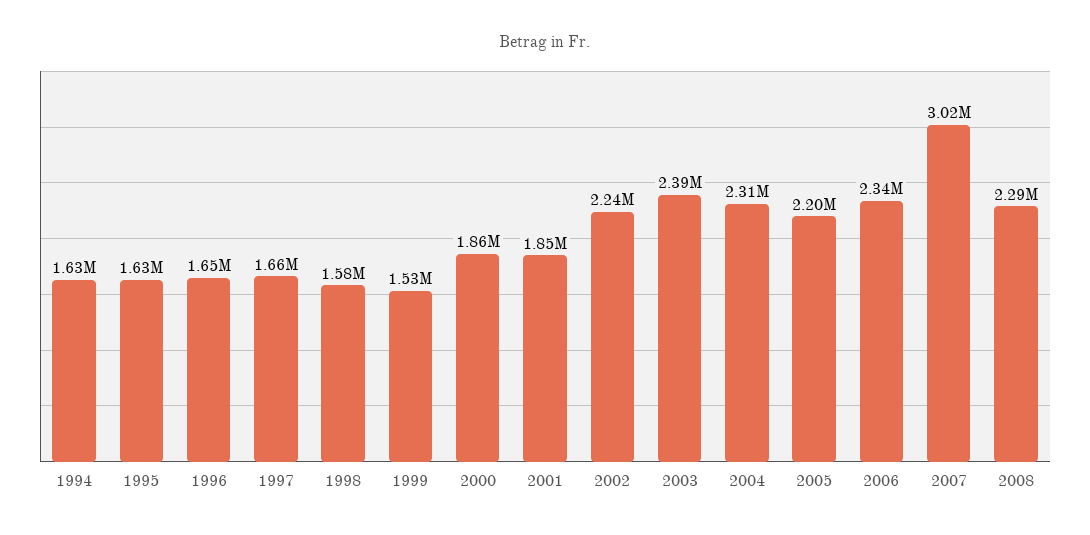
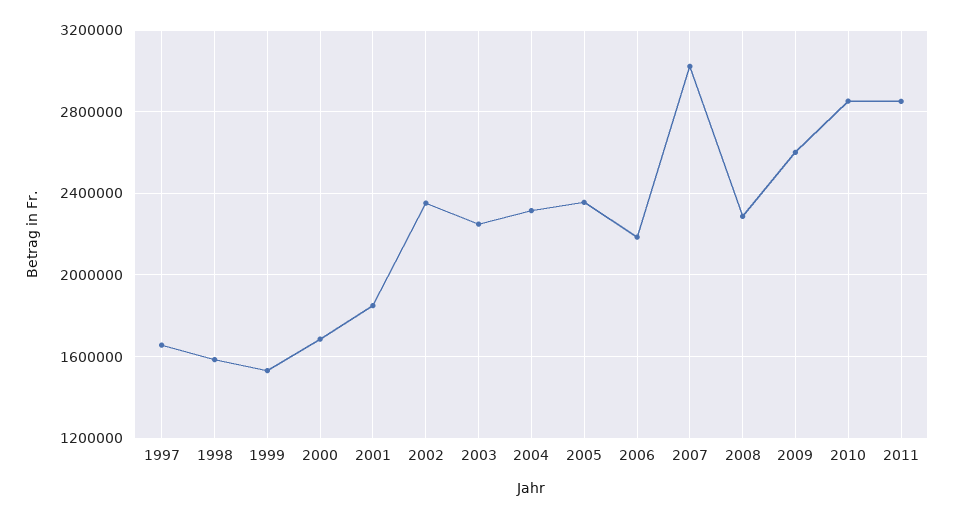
1994: 1630000 -> none
1995: 1630000 -> none
1996: 1650000 -> none
2000: 1860000 -> 1700000
2002: 2240000 -> 2350000
2003: 2390000 -> 2250000
2005: 2200000 -> 2350000
2006: 2340000 -> 2200000
2009: none -> 2600000
2010: none -> 2850000
2011: none -> 2850000

